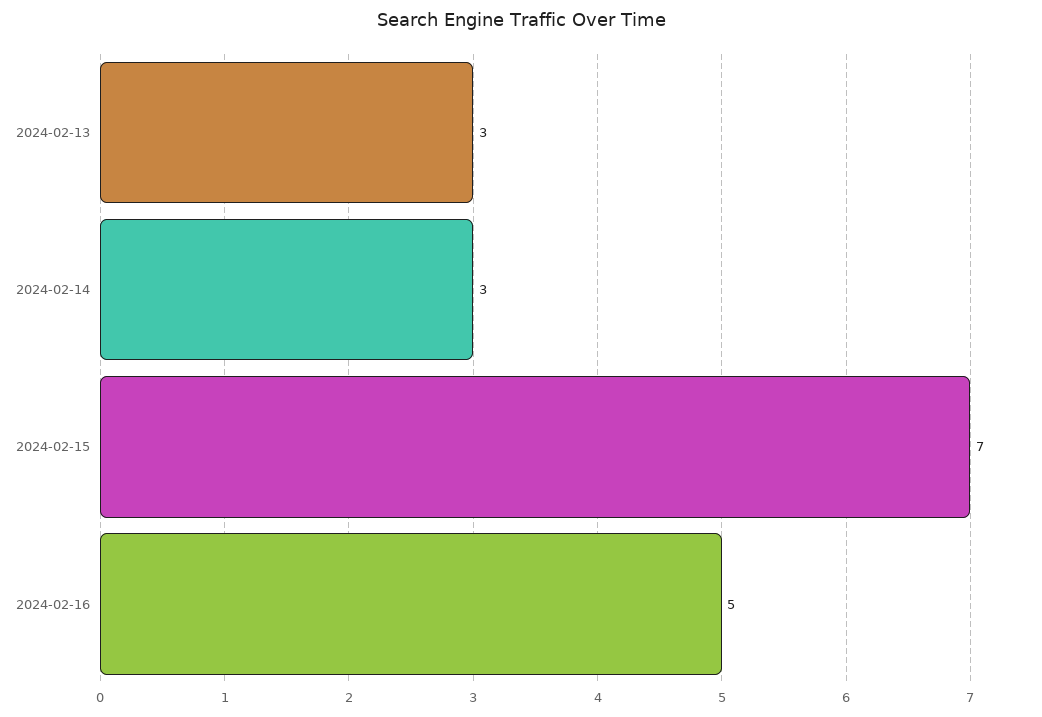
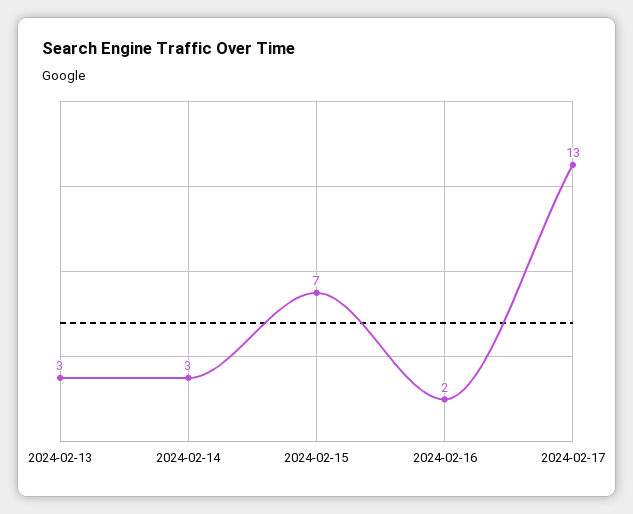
2024-02-16: 5 -> 2
2024-02-17: none -> 13

